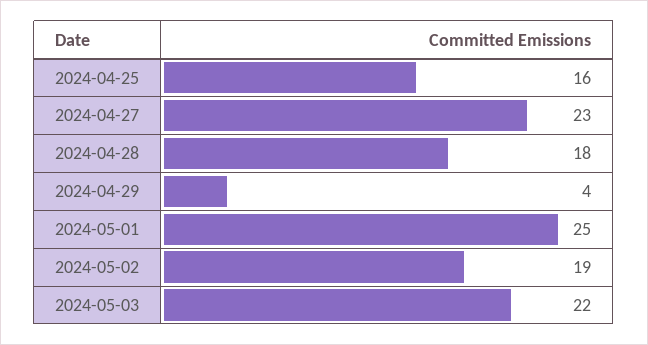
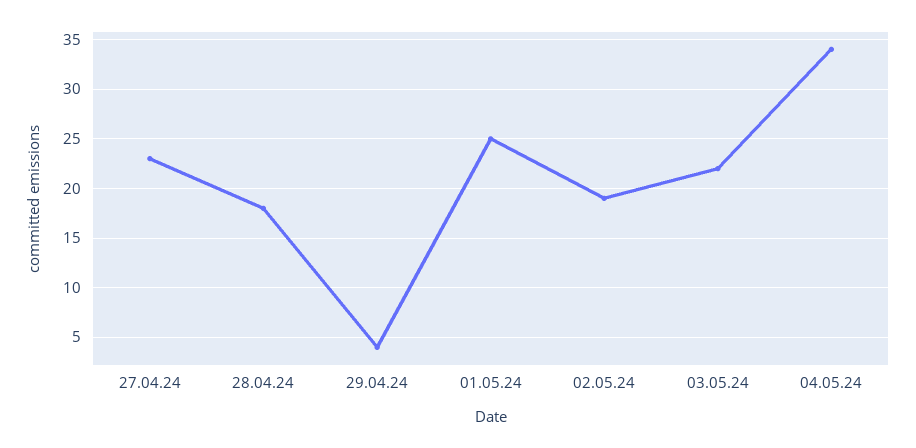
2024-04-25: 16 -> none
04.05.24: none -> 34

